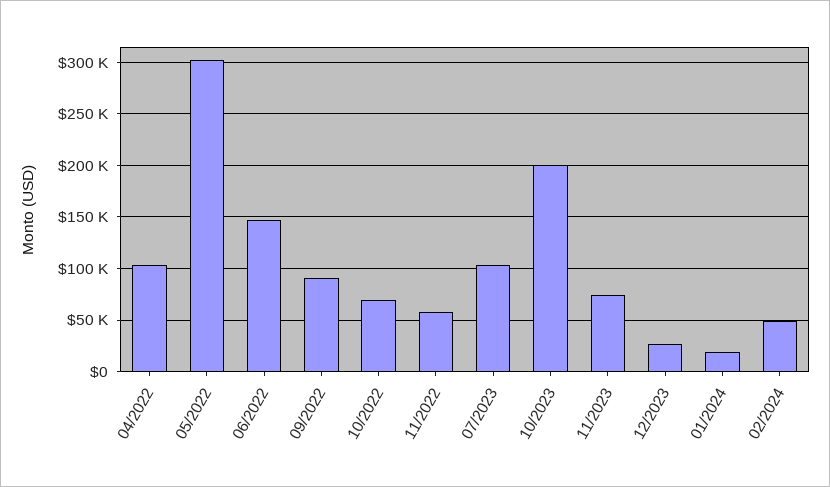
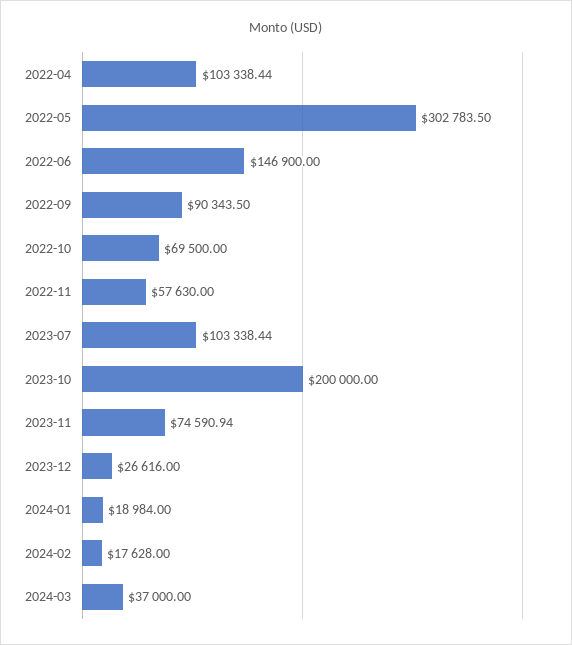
02/2024: 50000 -> 17628
2024-03: none -> 37000

